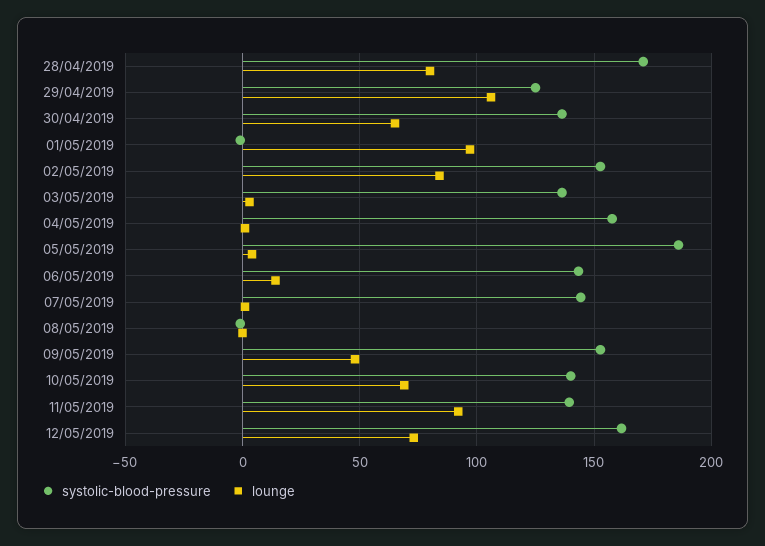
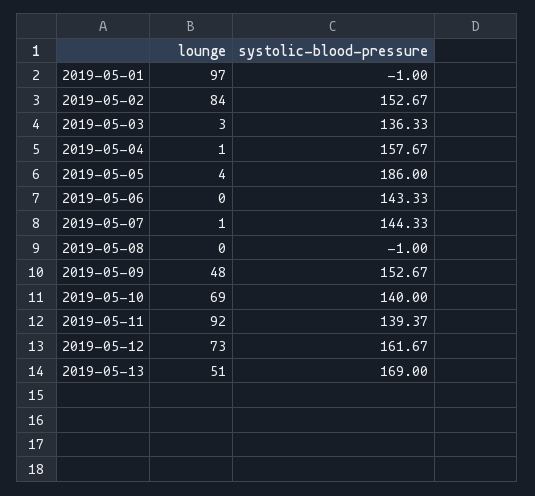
systolic-blood-pressure, 28/04/2019: 170 -> none
lounge, 28/04/2019: 80 -> none
systolic-blood-pressure, 29/04/2019: 125 -> none
lounge, 29/04/2019: 105 -> none
systolic-blood-pressure, 30/04/2019: 135 -> none
lounge, 30/04/2019: 65 -> none
lounge, 06/05/2019: 15 -> 0
lounge, 2019-05-13: none -> 51
systolic-blood-pressure, 2019-05-13: none -> 169

